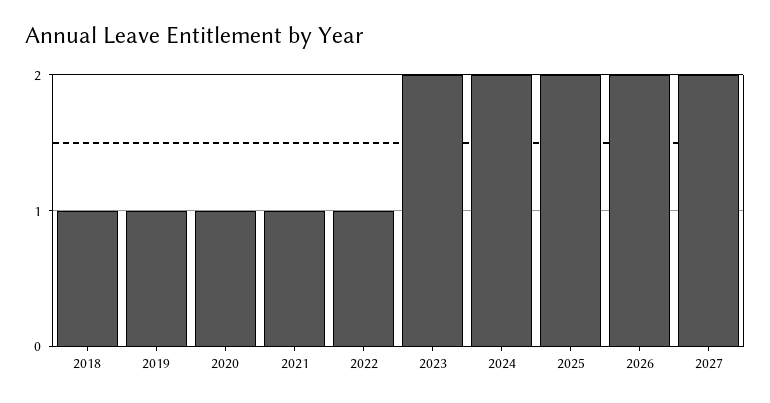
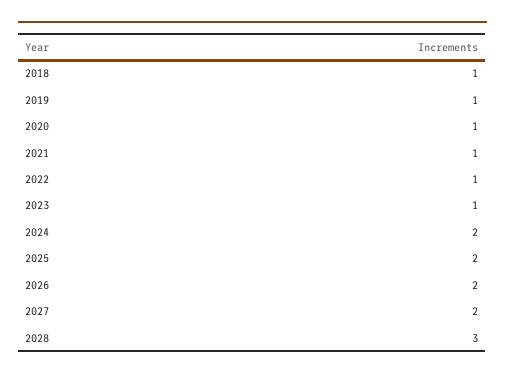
2023: 2 -> 1
2028: none -> 3

